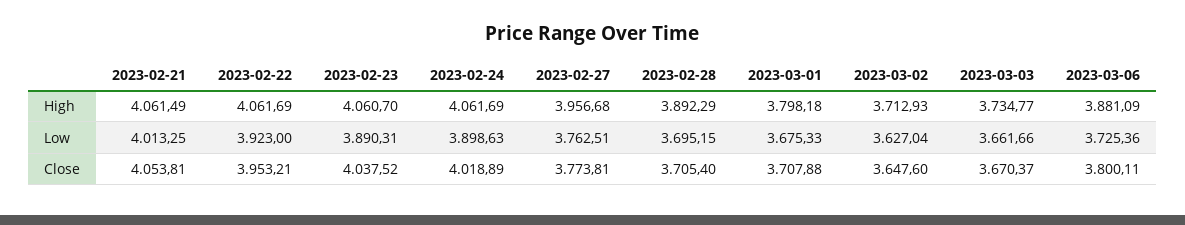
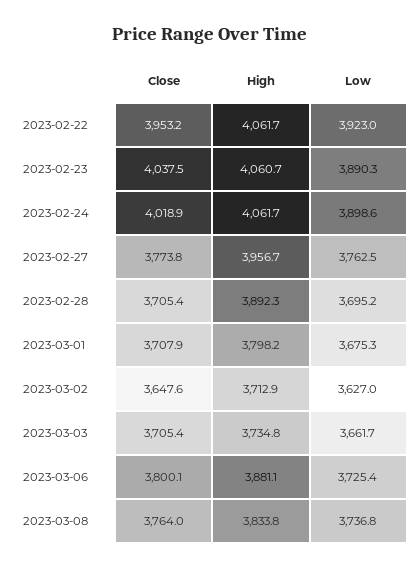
2023-02-21, High: 4061.49 -> none
2023-02-21, Low: 4013.25 -> none
2023-02-21, Close: 4053.81 -> none
2023-03-03, Close: 3670.37 -> 3705.4
2023-03-08, Close: none -> 3764
2023-03-08, High: none -> 3833.8
2023-03-08, Low: none -> 3736.8

